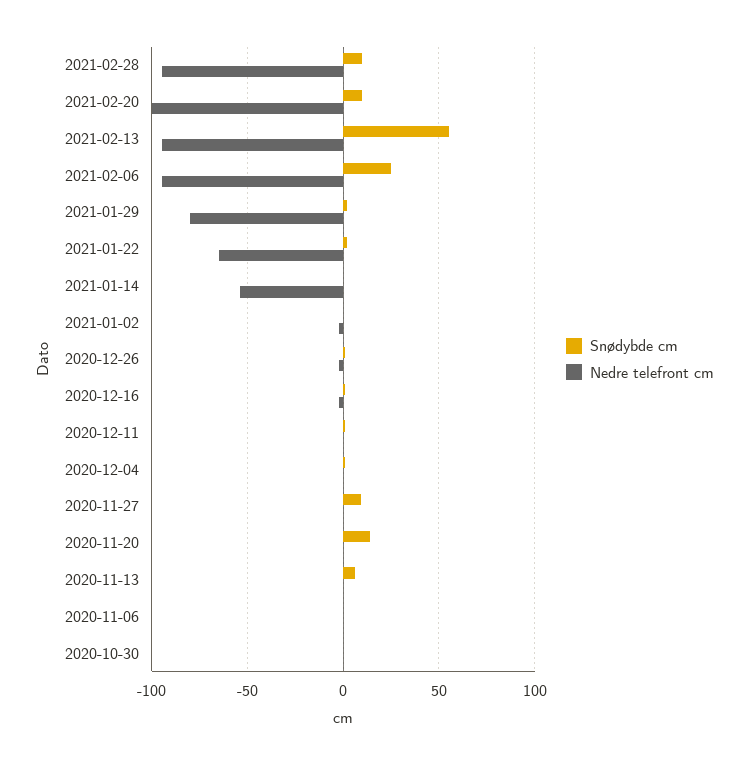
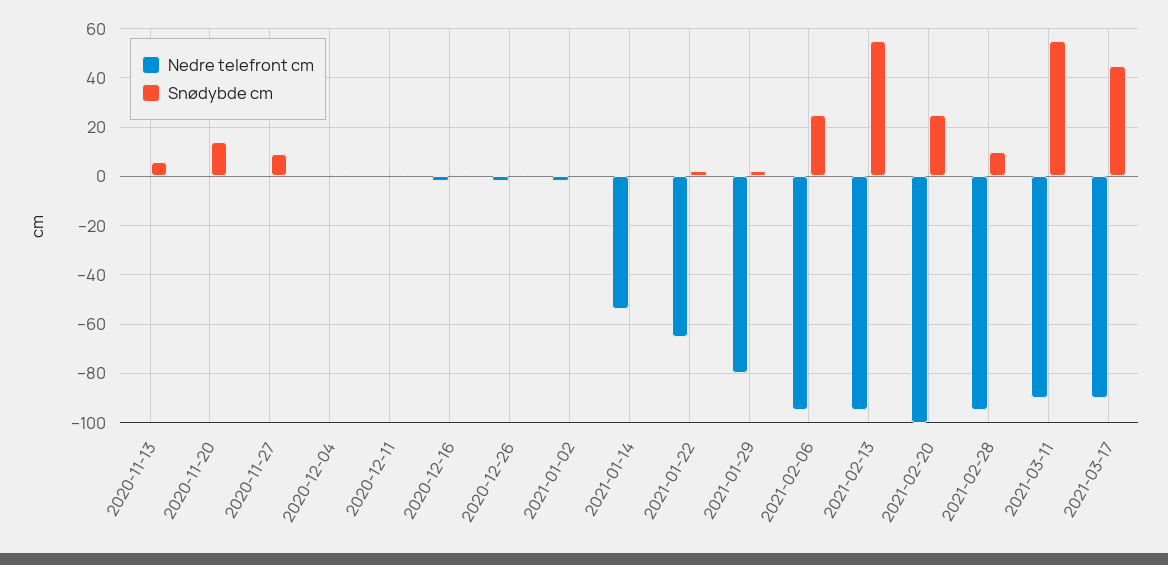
Snødybde cm, 2021-02-20: 10 -> 25
Snødybde cm, 2020-11-06: 0 -> none
Nedre telefront cm, 2020-11-06: 0 -> none
Snødybde cm, 2020-10-30: 0 -> none
Nedre telefront cm, 2020-10-30: 0 -> none
Nedre telefront cm, 2021-03-11: none -> -90
Snødybde cm, 2021-03-11: none -> 55
Nedre telefront cm, 2021-03-17: none -> -90
Snødybde cm, 2021-03-17: none -> 45

